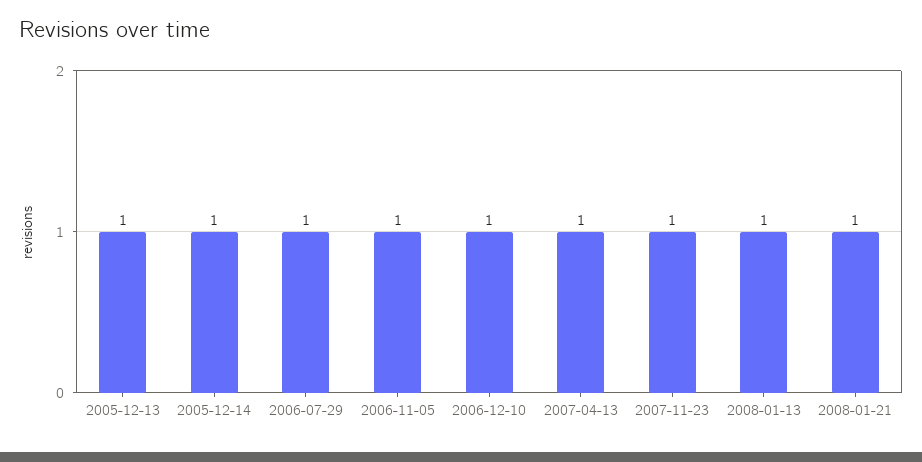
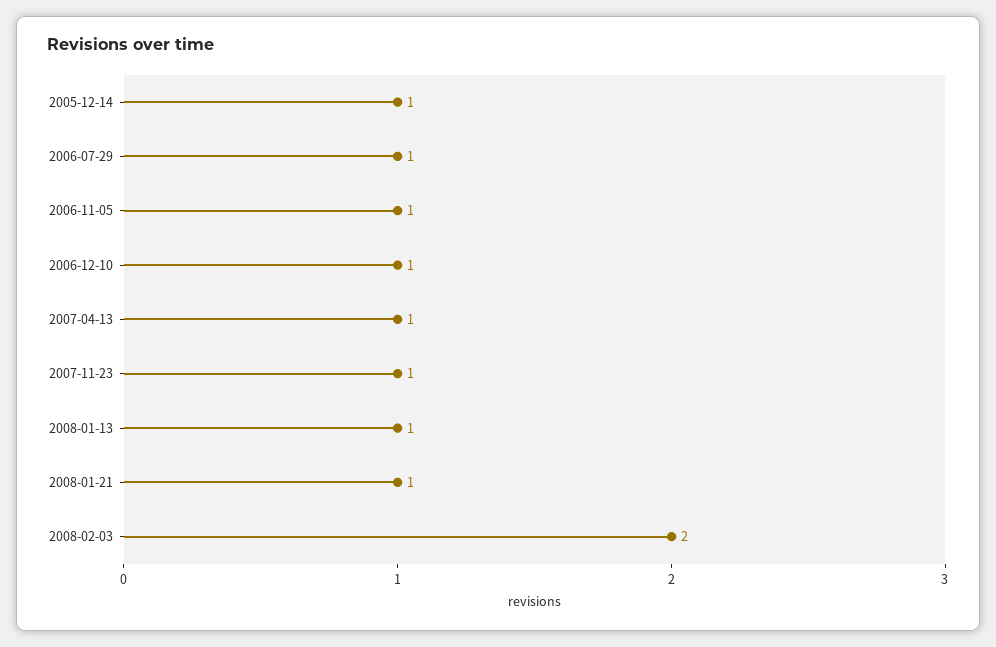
2005-12-13: 1 -> none
2008-02-03: none -> 2

